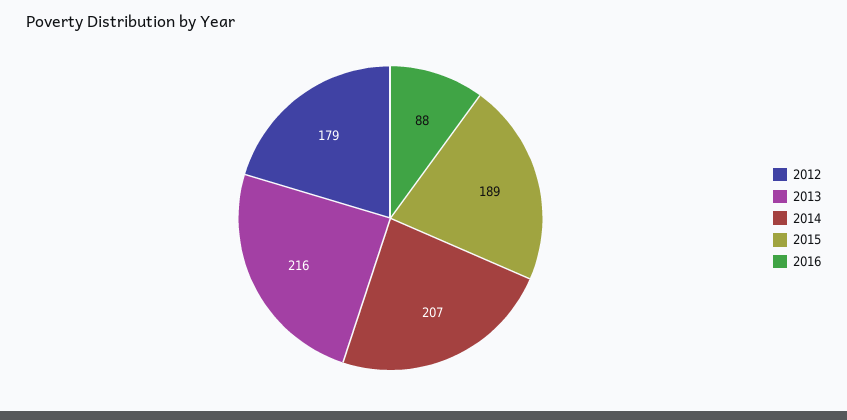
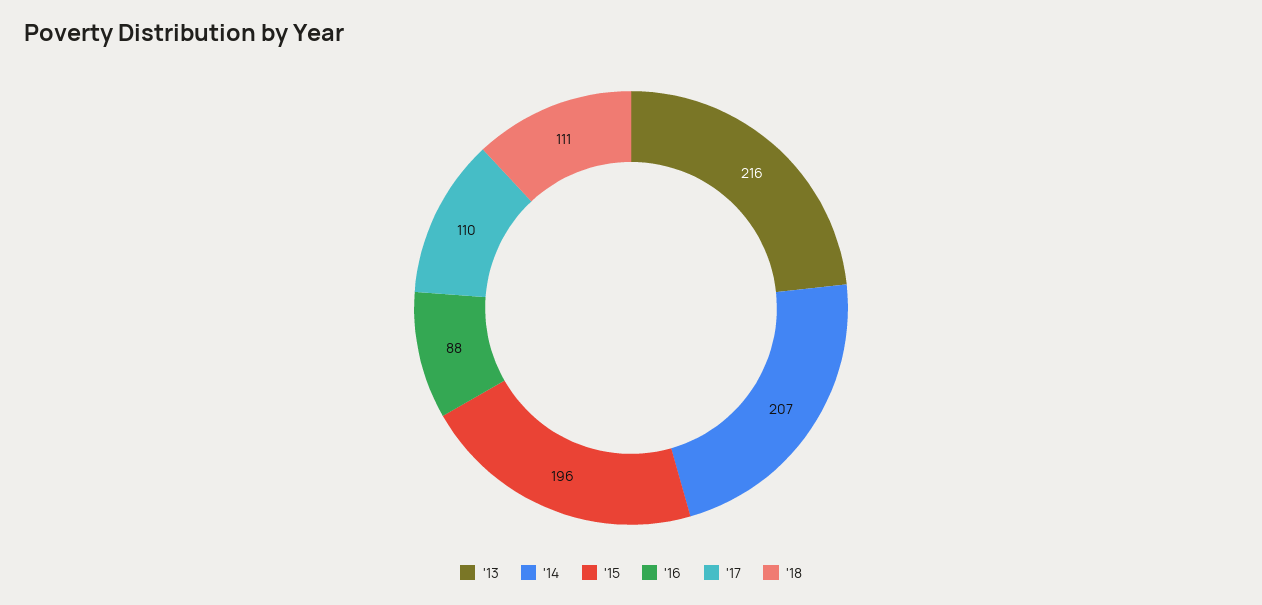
2012: 179 -> none
2015: 189 -> 196
'17: none -> 110
'18: none -> 111

